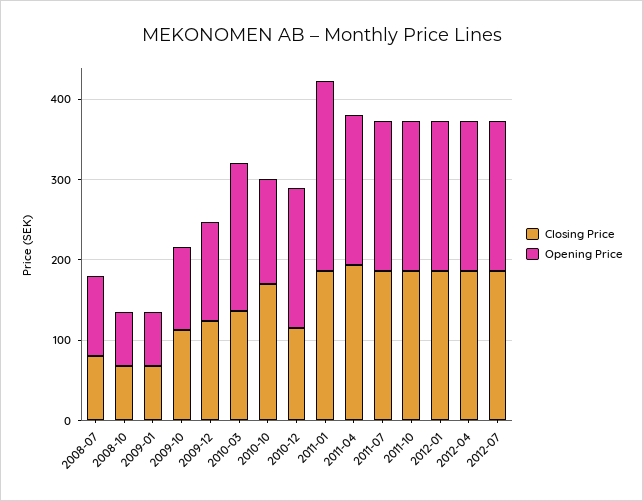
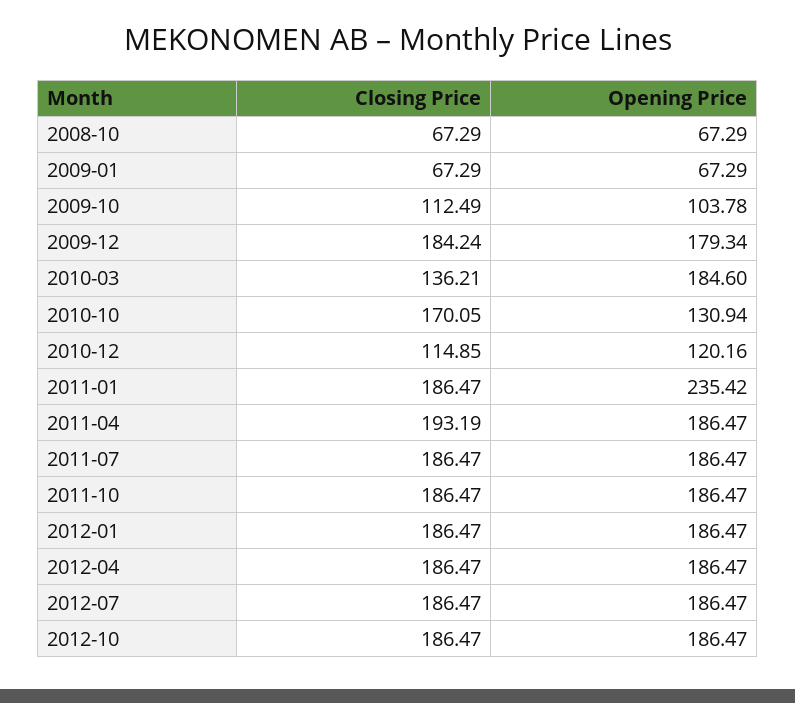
Closing Price, 2008-07: 80 -> none
Opening Price, 2008-07: 100 -> none
Closing Price, 2009-12: 120 -> 184.24
Opening Price, 2009-12: 120 -> 179.34
Opening Price, 2010-12: 180 -> 120.16
Closing Price, 2012-10: none -> 186.47
Opening Price, 2012-10: none -> 186.47

